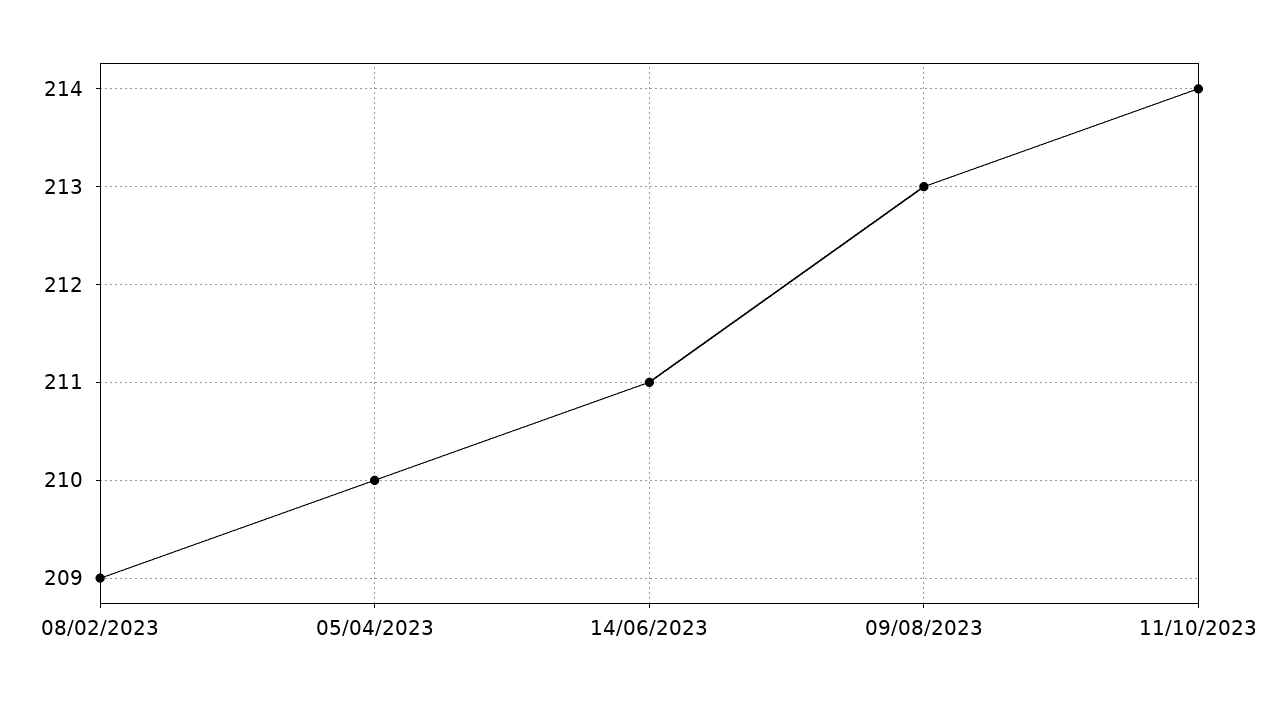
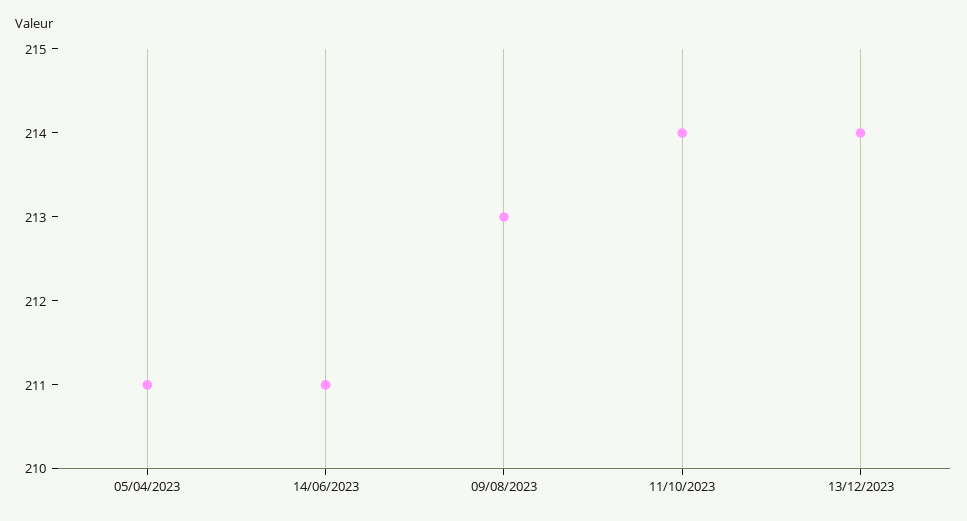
08/02/2023: 209 -> none
05/04/2023: 210 -> 211
13/12/2023: none -> 214

